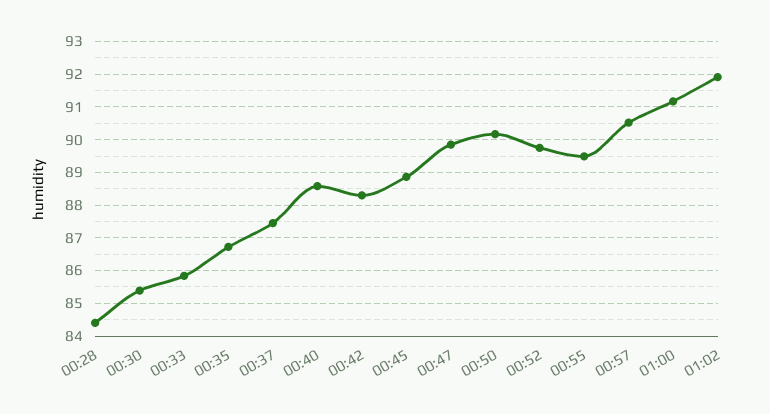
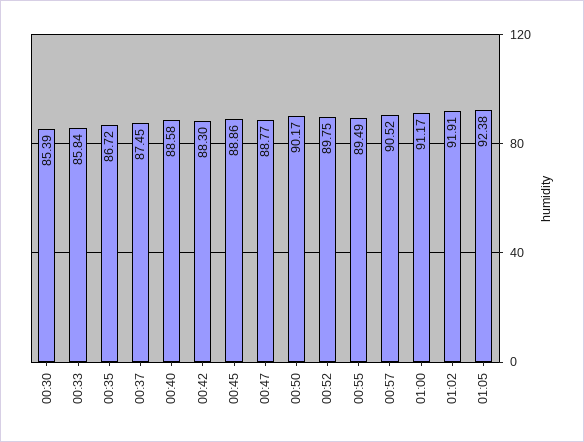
00:28: 84.4 -> none
00:47: 89.8 -> 88.77
01:05: none -> 92.38

